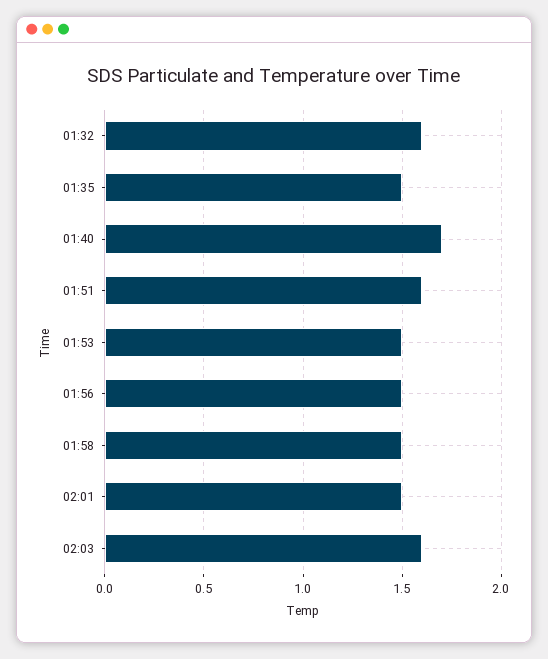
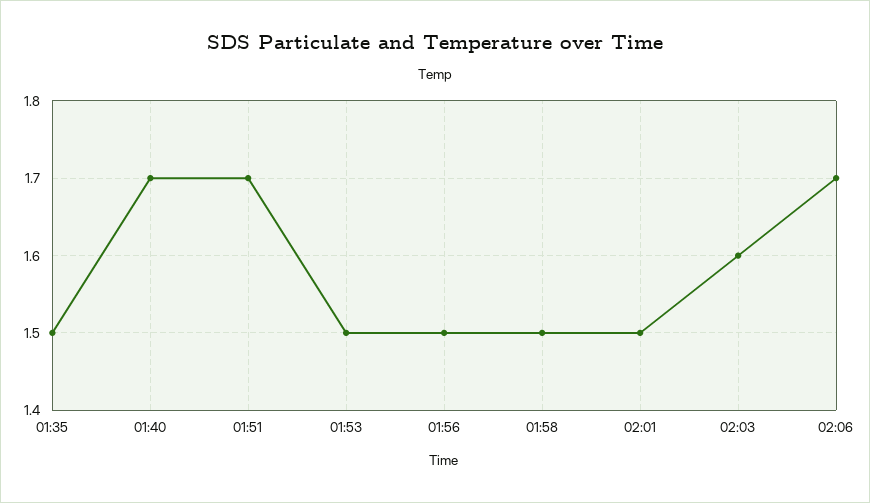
01:32: 1.6 -> none
01:51: 1.6 -> 1.7
02:06: none -> 1.7

